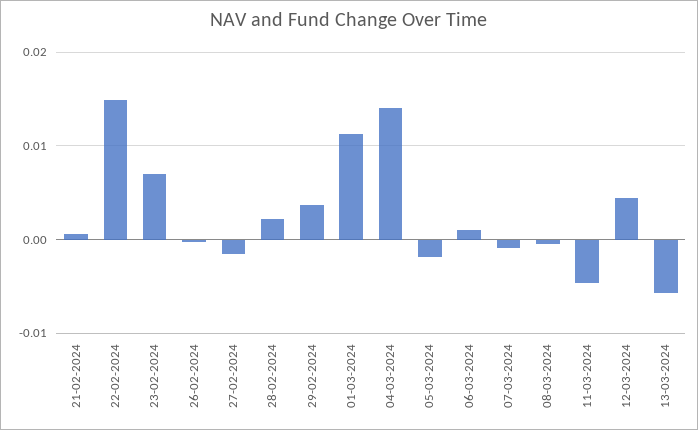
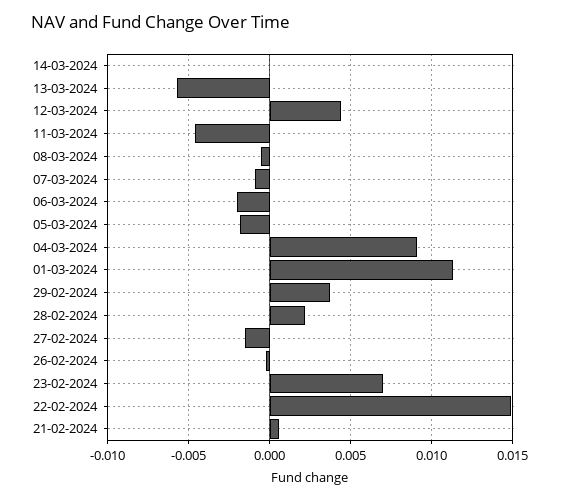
04-03-2024: 0.014 -> 0.009
06-03-2024: 0.001 -> -0.002
14-03-2024: none -> 0

